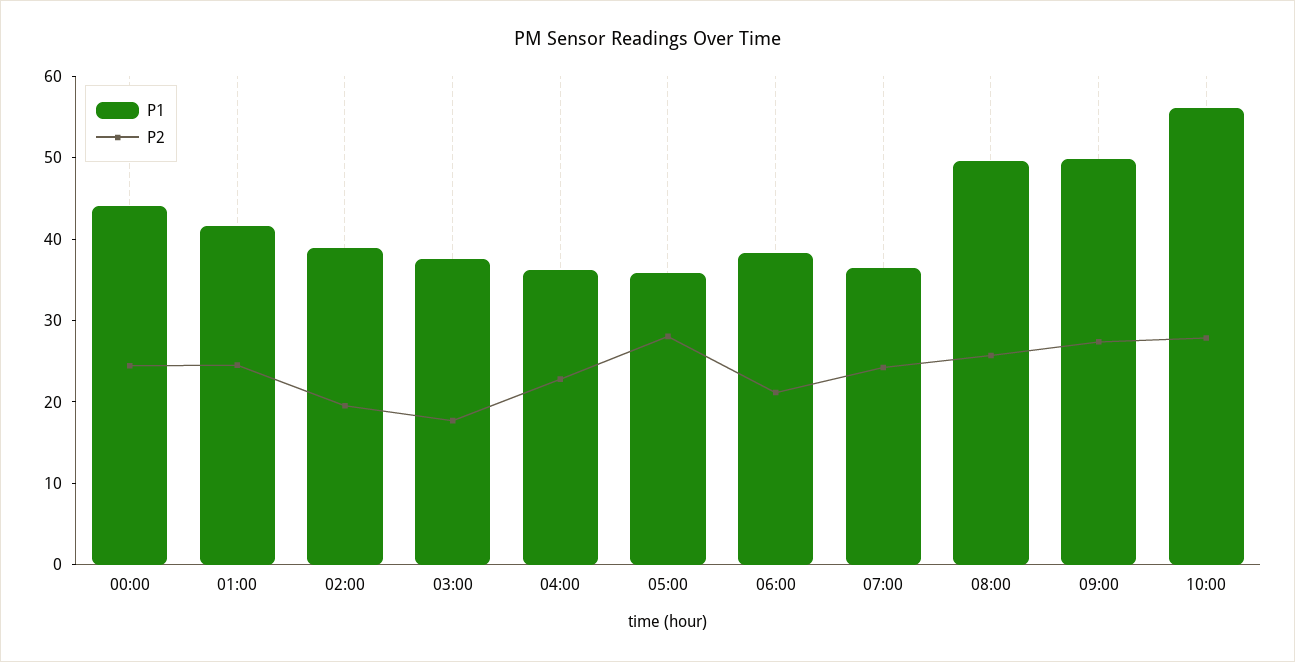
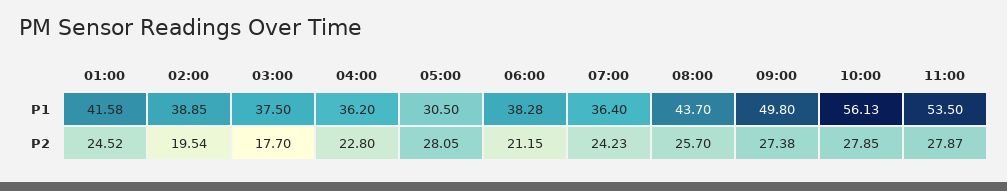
P1, 00:00: 44 -> none
P2, 00:00: 24 -> none
P1, 05:00: 36 -> 30.5
P1, 08:00: 50 -> 43.7
P1, 11:00: none -> 53.5
P2, 11:00: none -> 27.87

